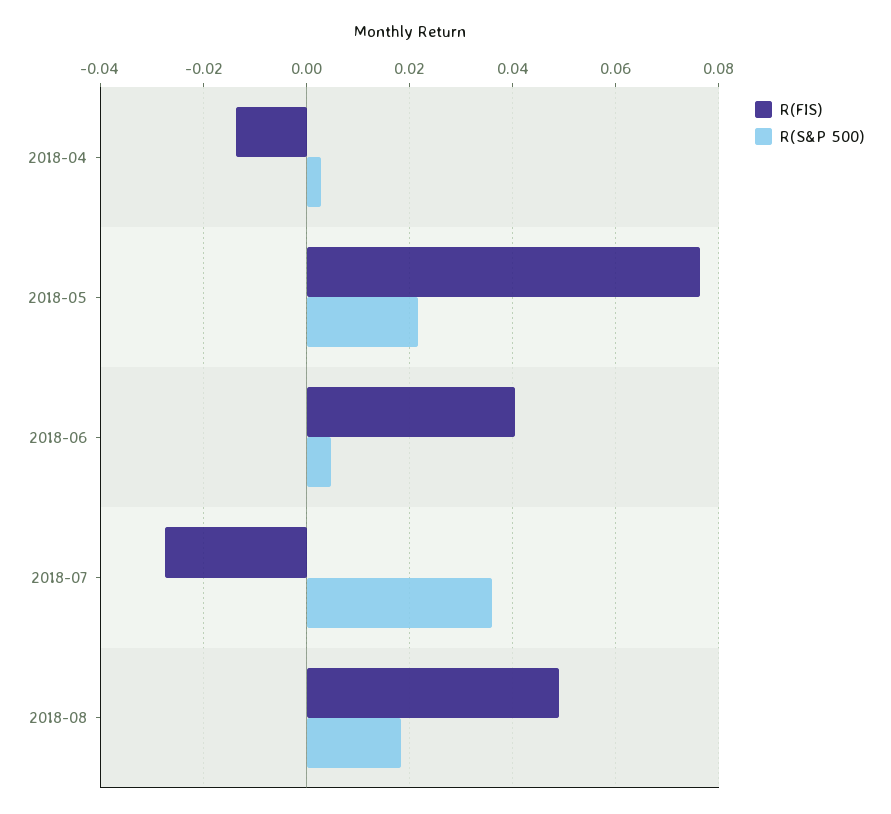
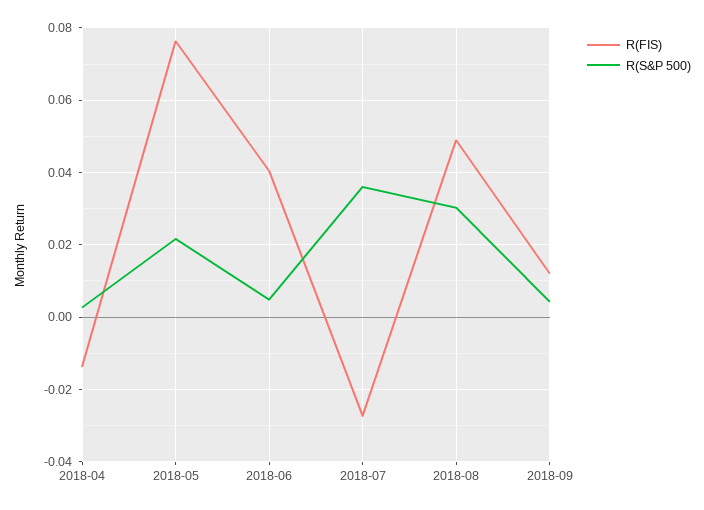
R(S&P 500), 2018-08: 0.018 -> 0.03
R(FIS), 2018-09: none -> 0.012
R(S&P 500), 2018-09: none -> 0.004

